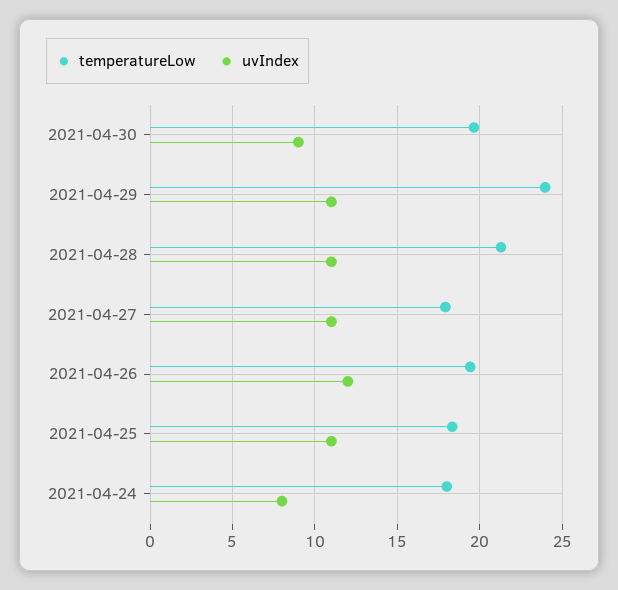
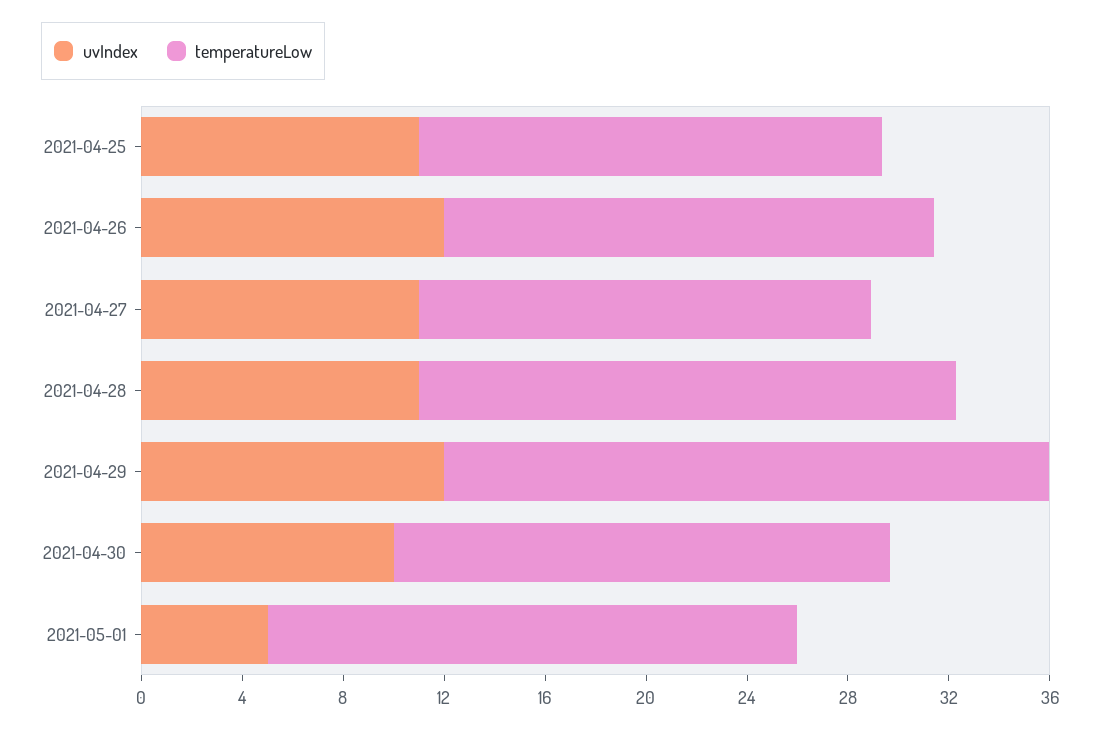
uvIndex, 2021-04-30: 9 -> 10
uvIndex, 2021-04-29: 11 -> 12
temperatureLow, 2021-04-24: 18 -> none
uvIndex, 2021-04-24: 8 -> none
uvIndex, 2021-05-01: none -> 5
temperatureLow, 2021-05-01: none -> 21

